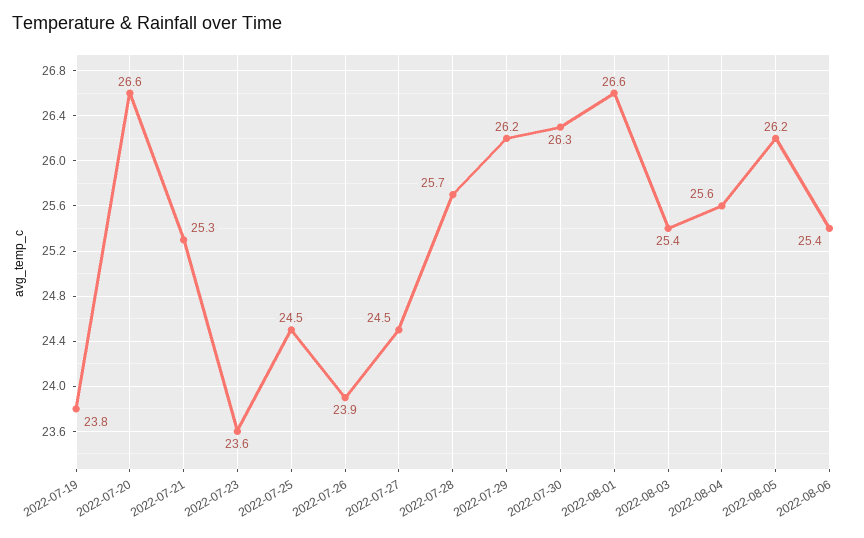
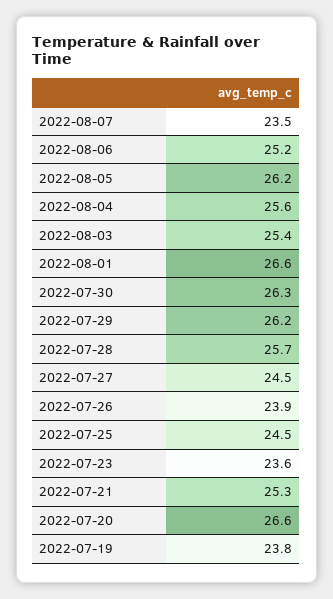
2022-08-06: 25.4 -> 25.2
2022-08-07: none -> 23.5

